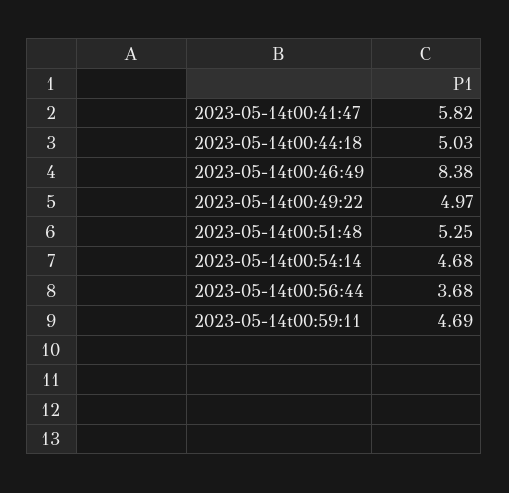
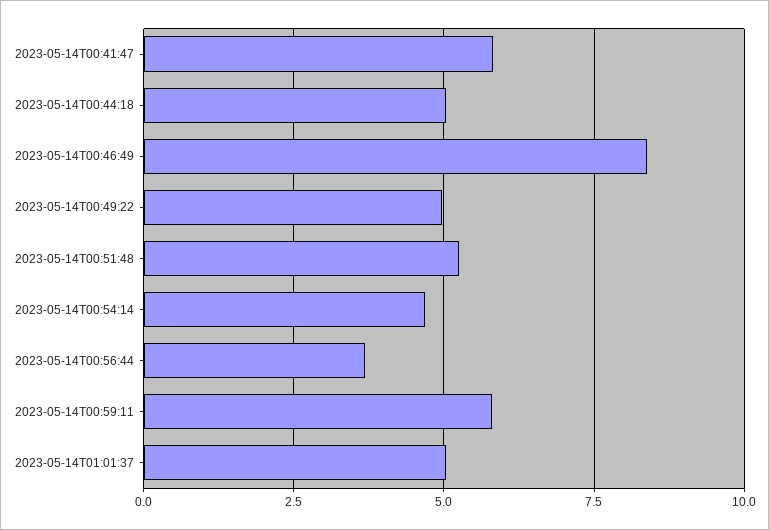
2023-05-14t00:59:11: 4.69 -> 5.75
2023-05-14T01:01:37: none -> 5

